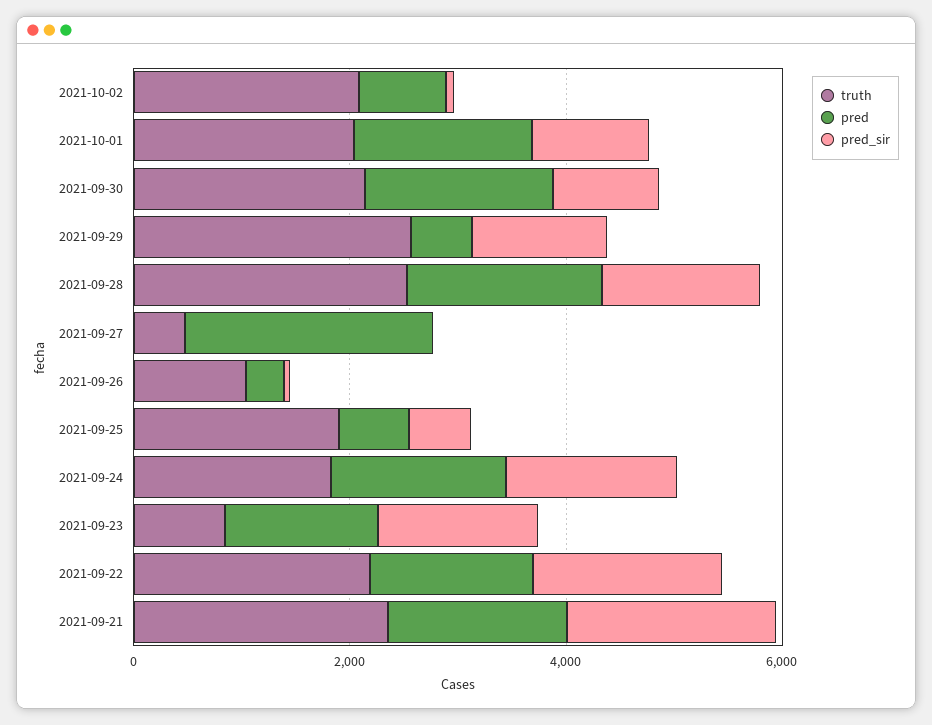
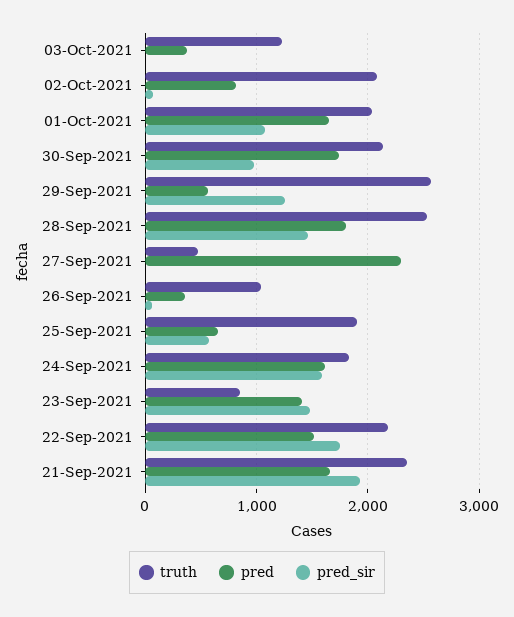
truth, 03-Oct-2021: none -> 1200
pred, 03-Oct-2021: none -> 400
pred_sir, 03-Oct-2021: none -> 0

